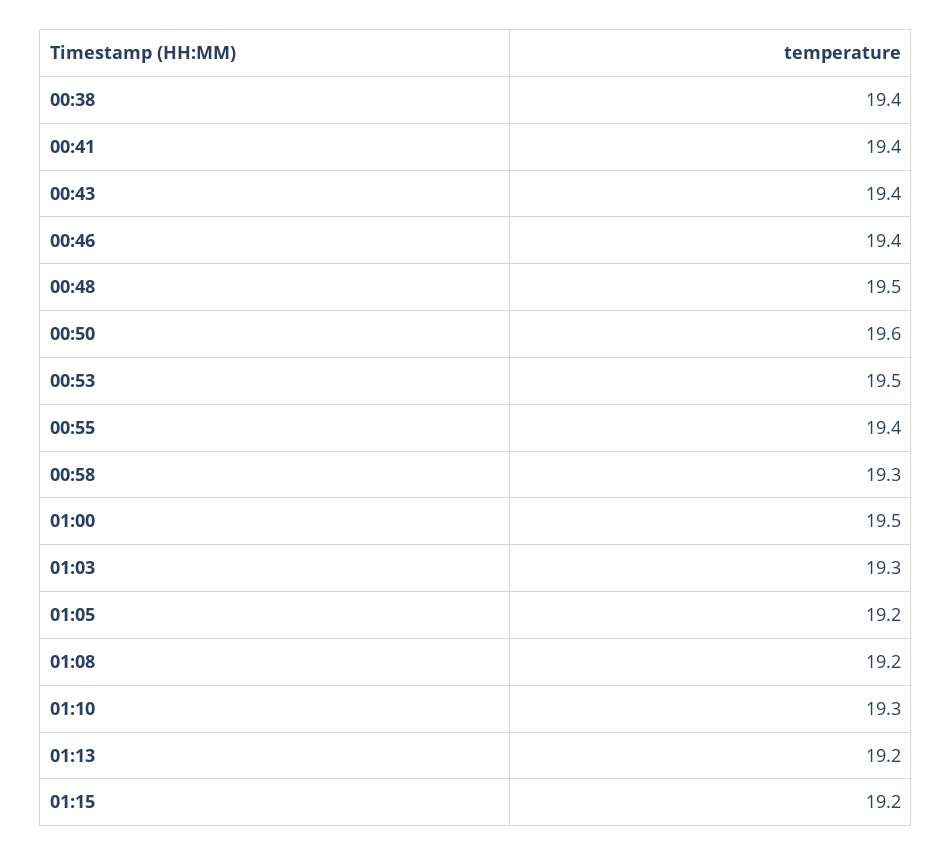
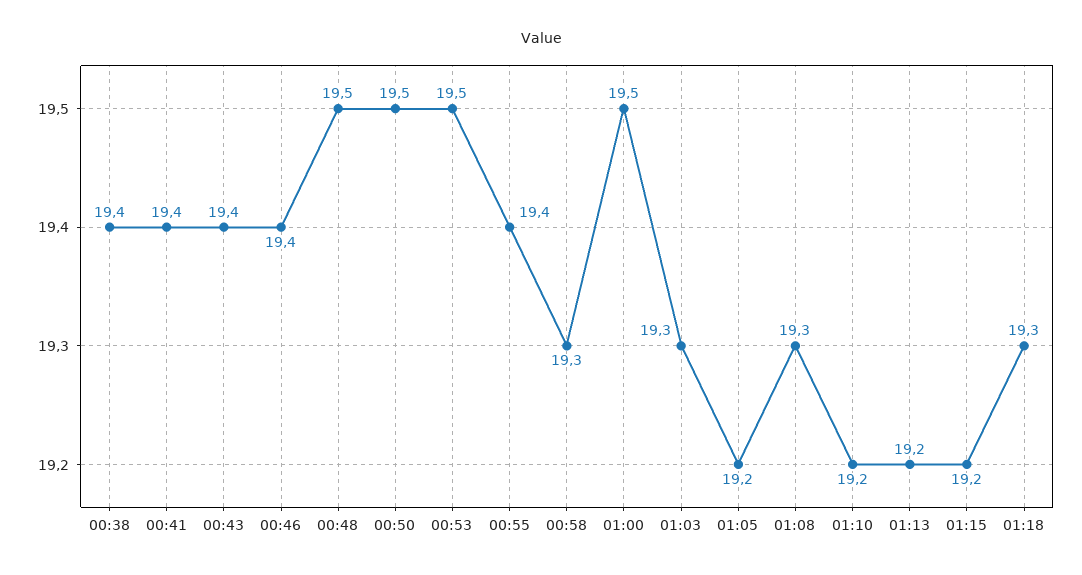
00:50: 19.6 -> 19.5
01:08: 19.2 -> 19.3
01:10: 19.3 -> 19.2
01:18: none -> 19.3

